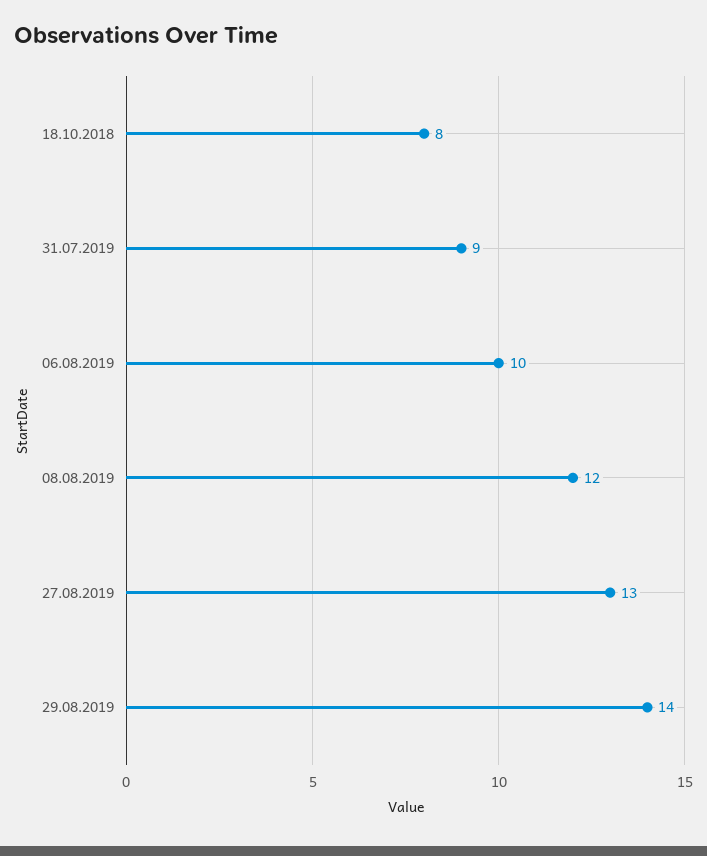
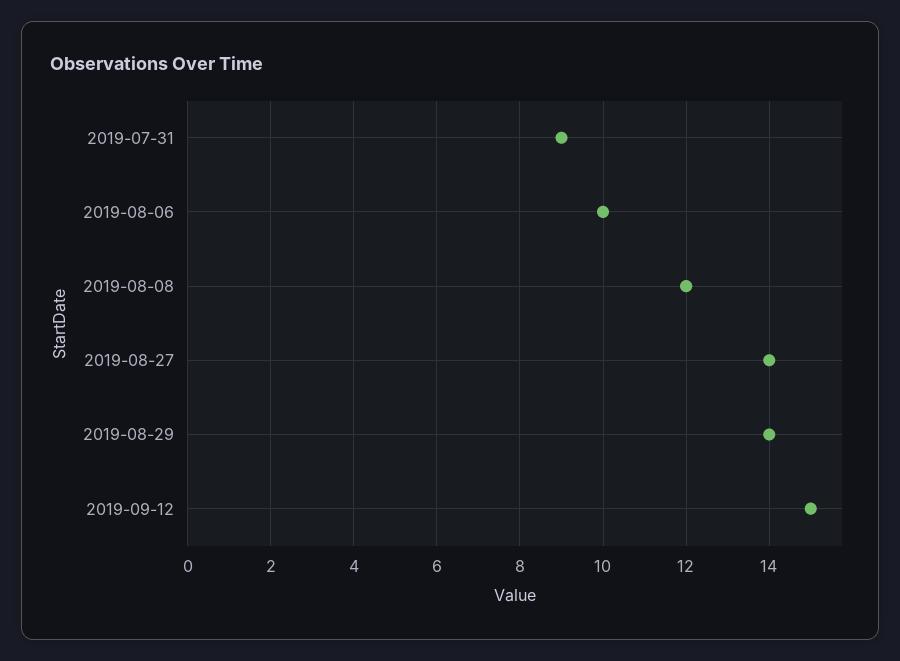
18.10.2018: 8 -> none
27.08.2019: 13 -> 14
2019-09-12: none -> 15

